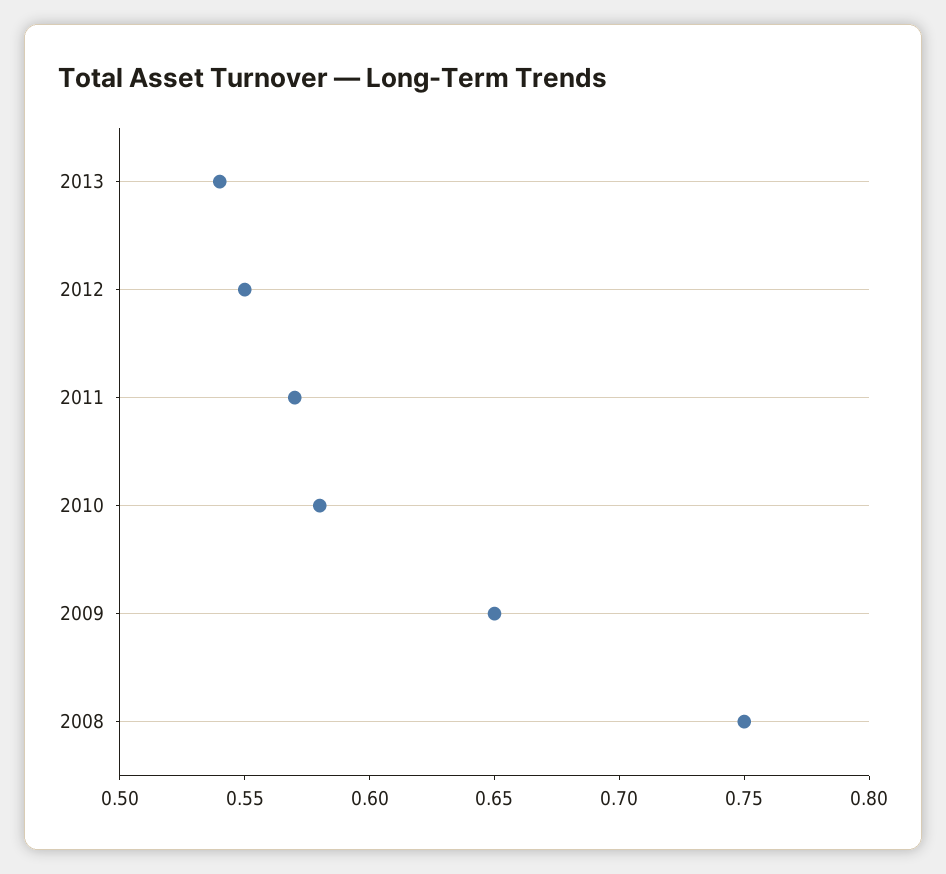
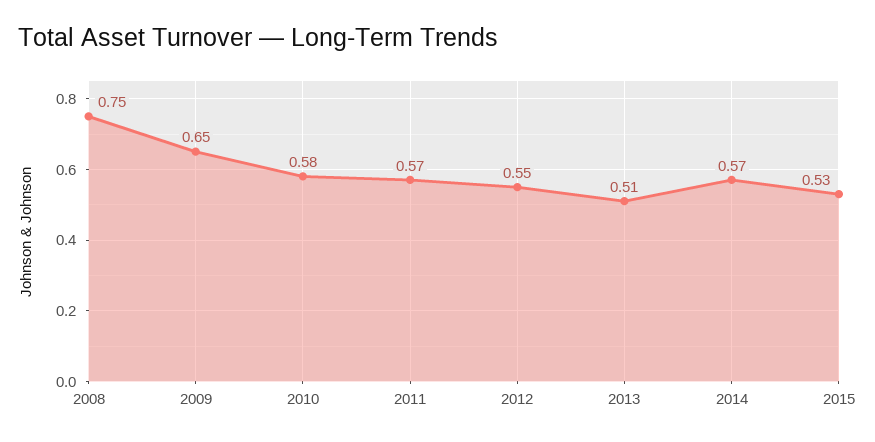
2013: 0.54 -> 0.51
2014: none -> 0.57
2015: none -> 0.53

